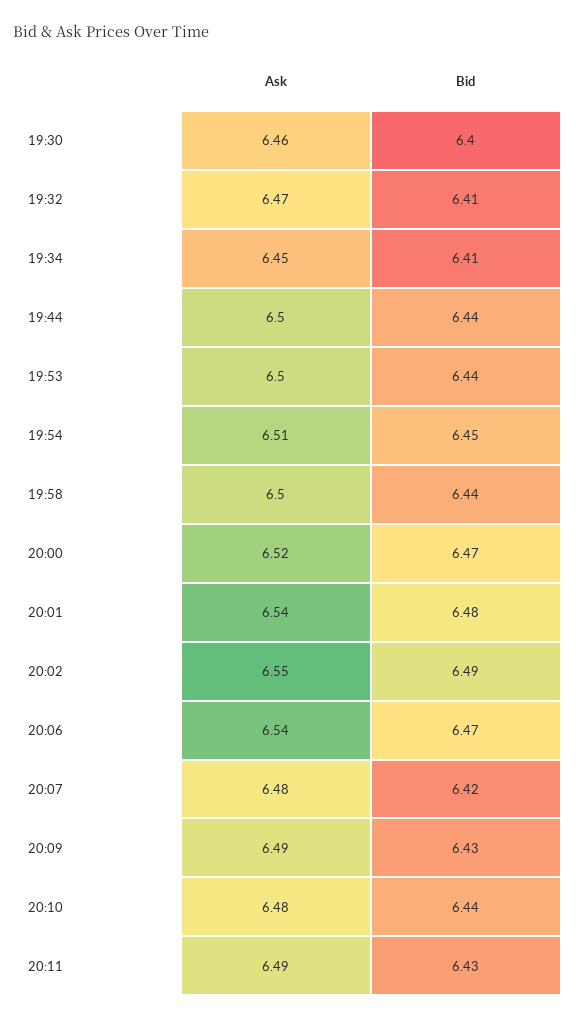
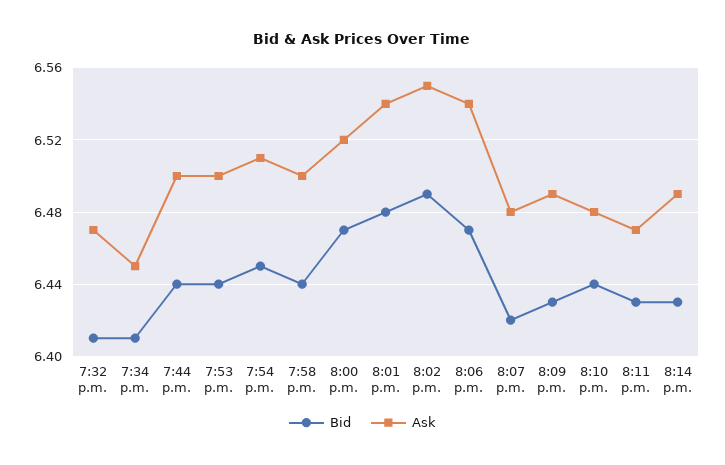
Ask, 19:30: 6.46 -> none
Bid, 19:30: 6.4 -> none
Ask, 20:11: 6.49 -> 6.47
Bid, 8:14 p.m.: none -> 6.43
Ask, 8:14 p.m.: none -> 6.49

